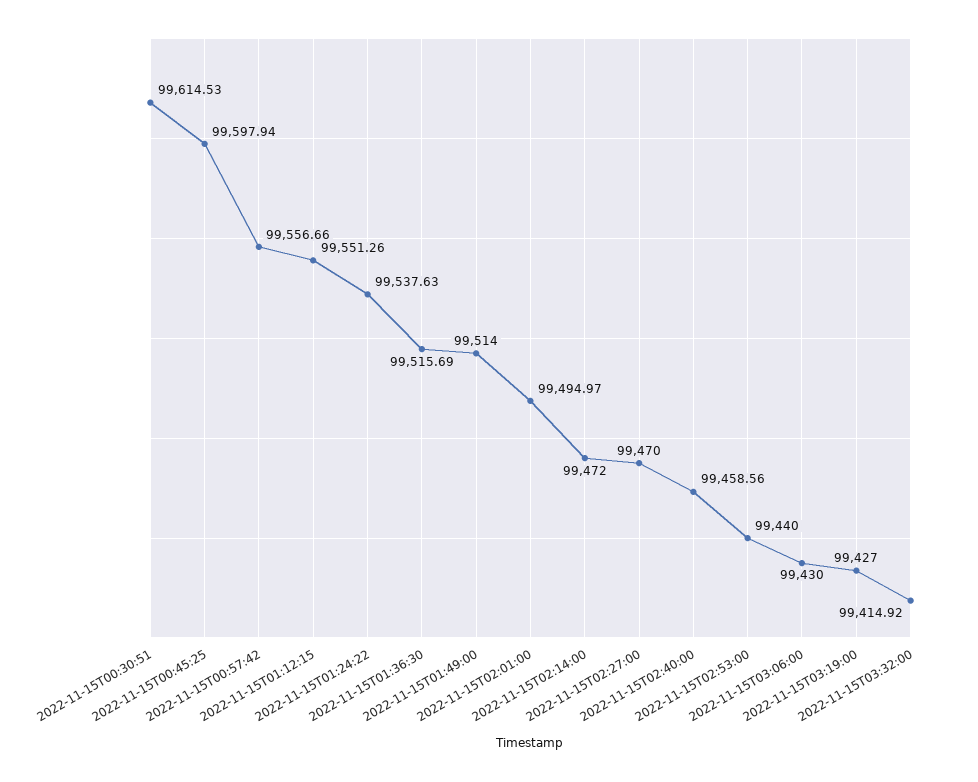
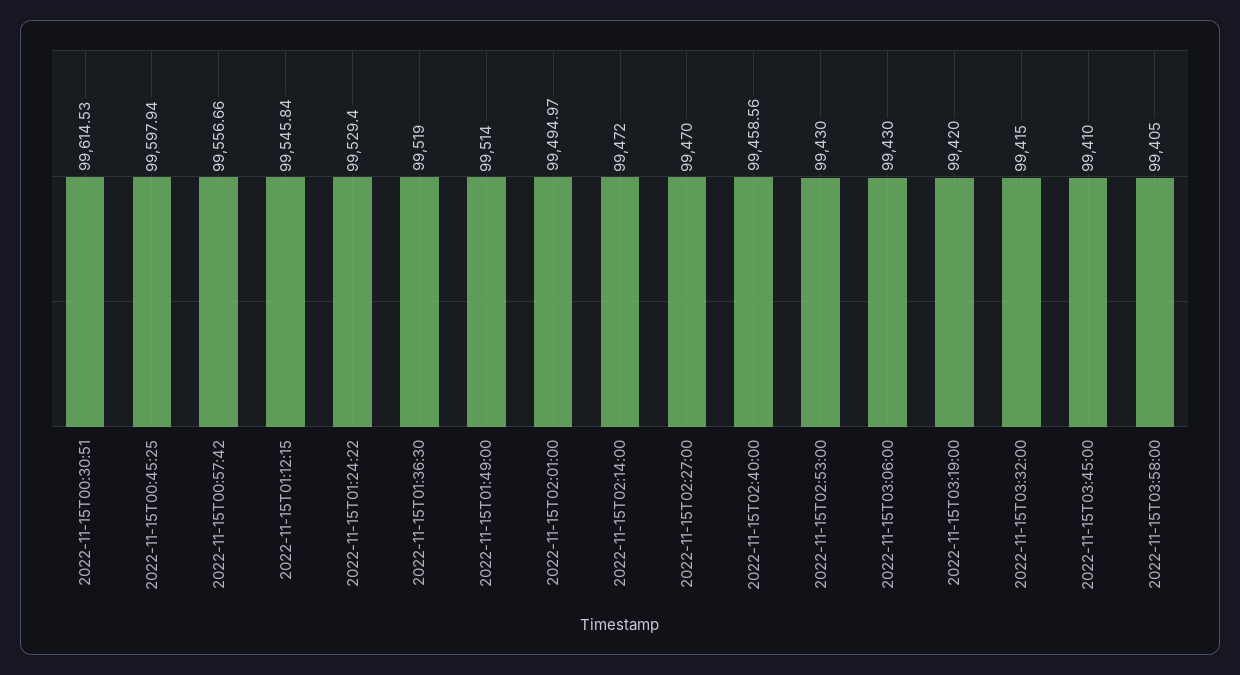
2022-11-15T01:12:15: 99551.26 -> 99545.84
2022-11-15T01:24:22: 99537.63 -> 99529.4
2022-11-15T01:36:30: 99515.69 -> 99519
2022-11-15T02:53:00: 99440 -> 99430
2022-11-15T03:19:00: 99427 -> 99420
2022-11-15T03:32:00: 99414.92 -> 99415
2022-11-15T03:45:00: none -> 99410
2022-11-15T03:58:00: none -> 99405

